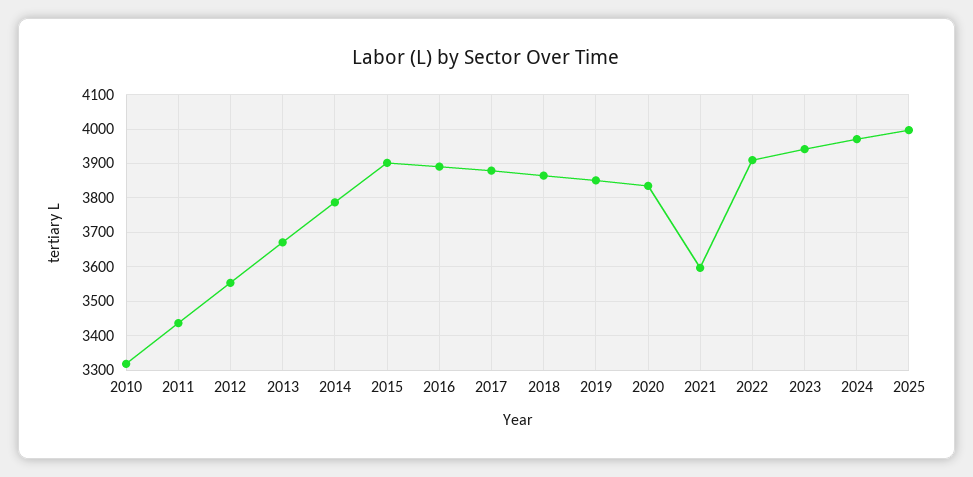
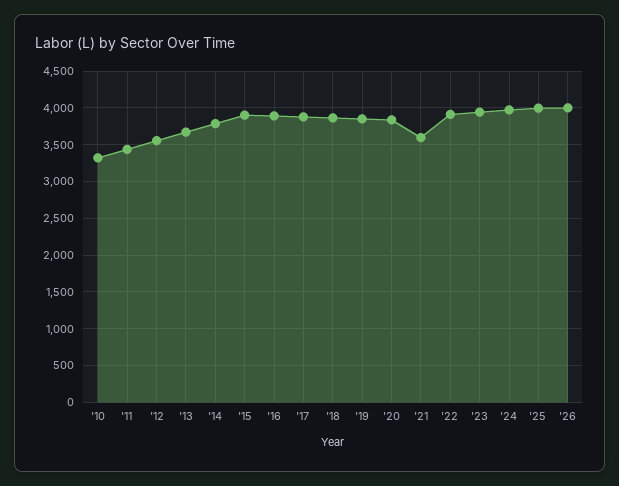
'26: none -> 4000

